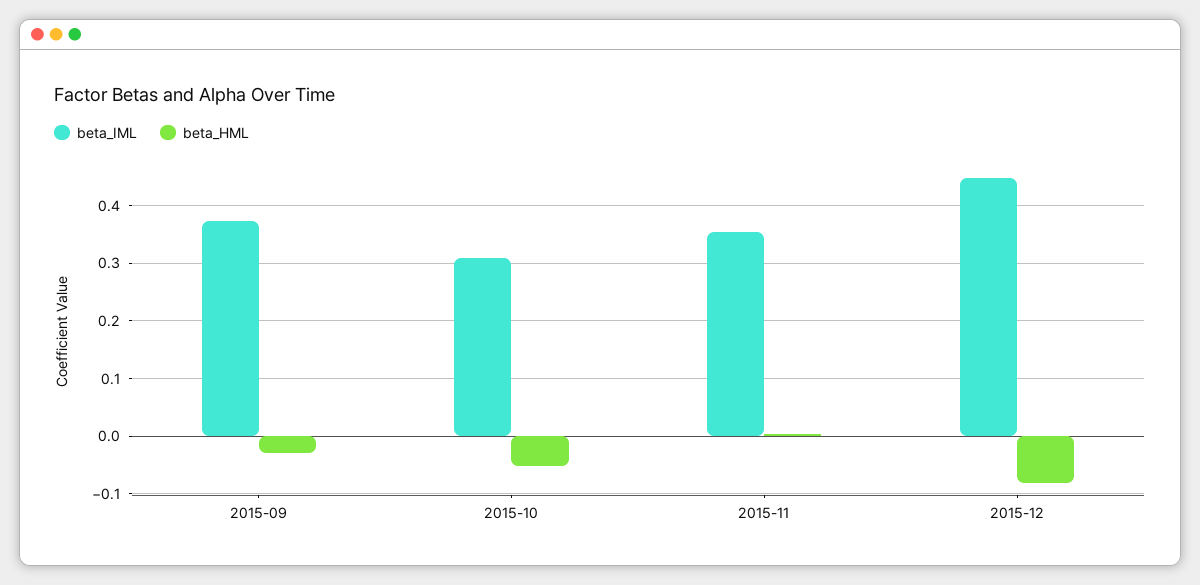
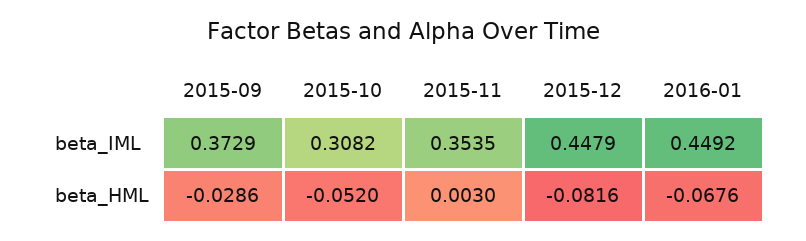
beta_IML, 2016-01: none -> 0.4492
beta_HML, 2016-01: none -> -0.0676

